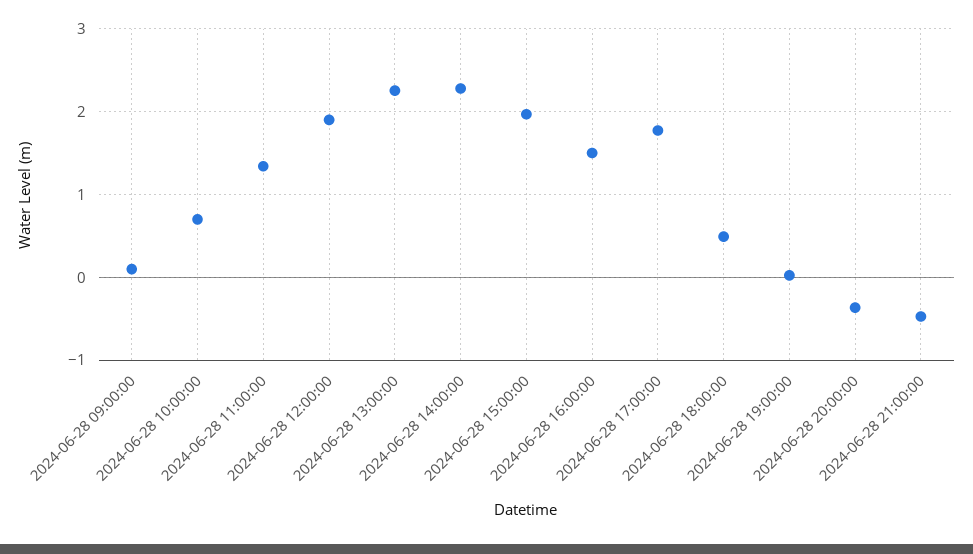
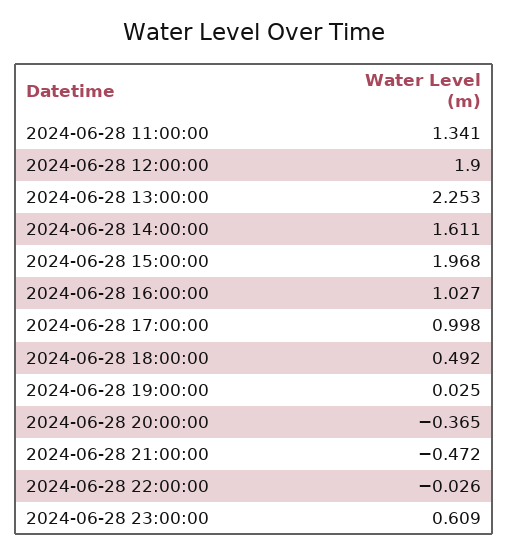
2024-06-28 09:00:00: 0.1 -> none
2024-06-28 10:00:00: 0.7 -> none
2024-06-28 14:00:00: 2.3 -> 1.611
2024-06-28 16:00:00: 1.5 -> 1.027
2024-06-28 17:00:00: 1.8 -> 0.998
2024-06-28 22:00:00: none -> -0.026
2024-06-28 23:00:00: none -> 0.609

